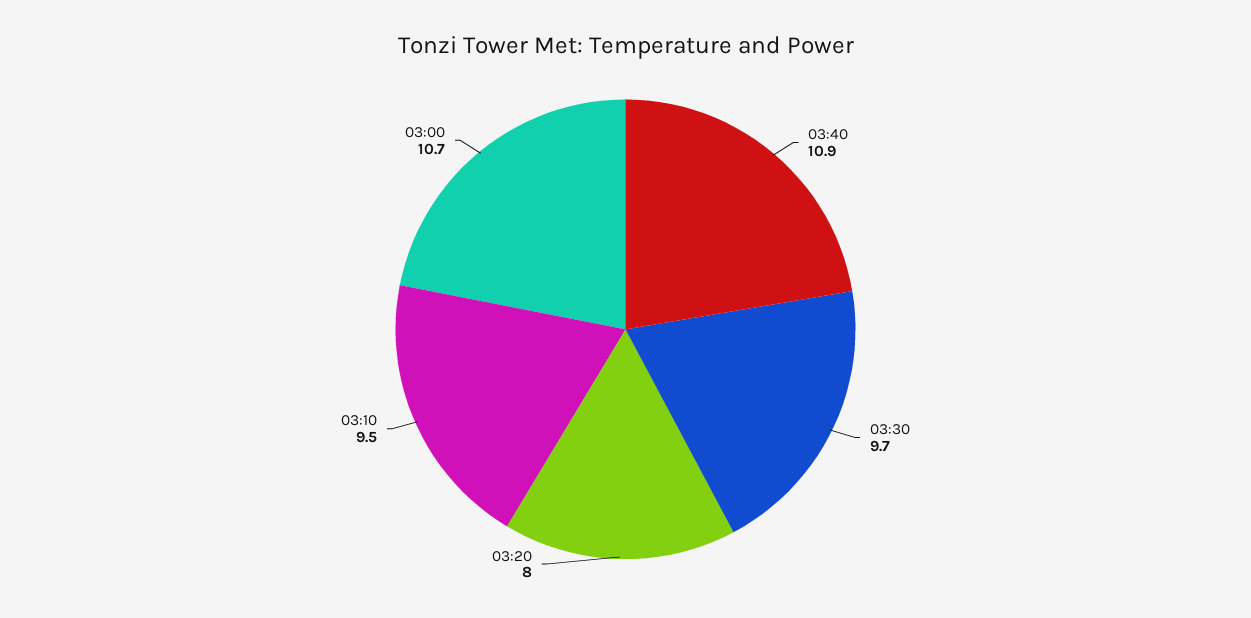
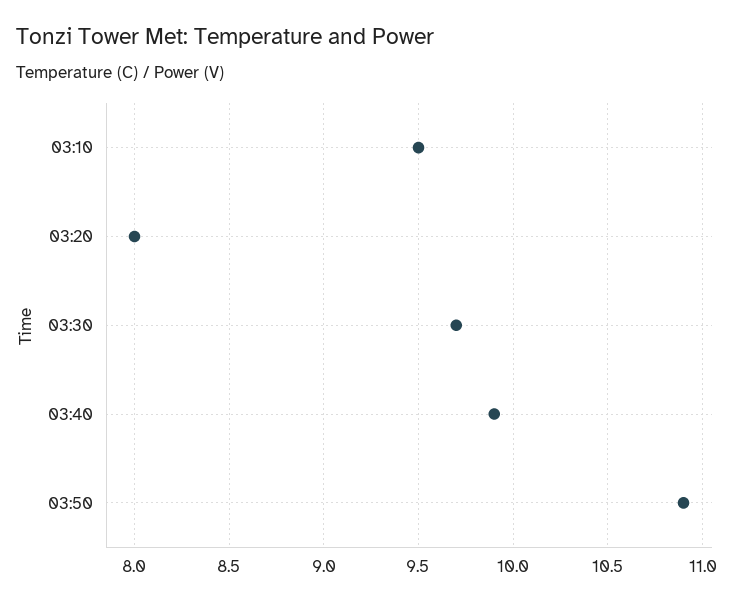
03:40: 10.9 -> 9.9
03:00: 10.7 -> none
03:50: none -> 10.9

